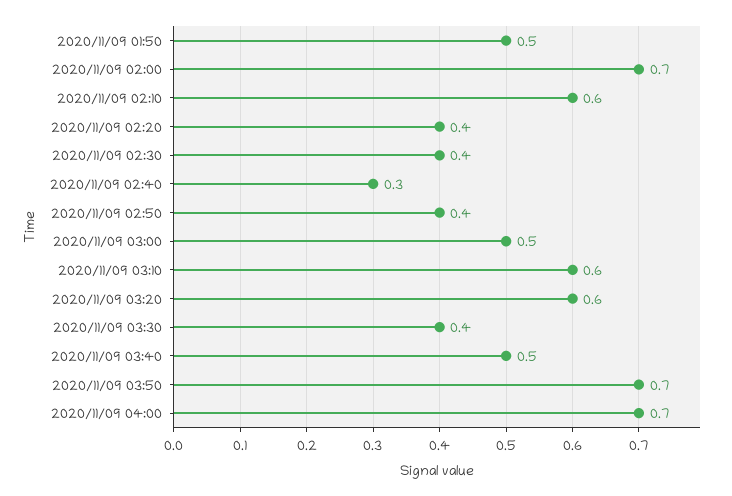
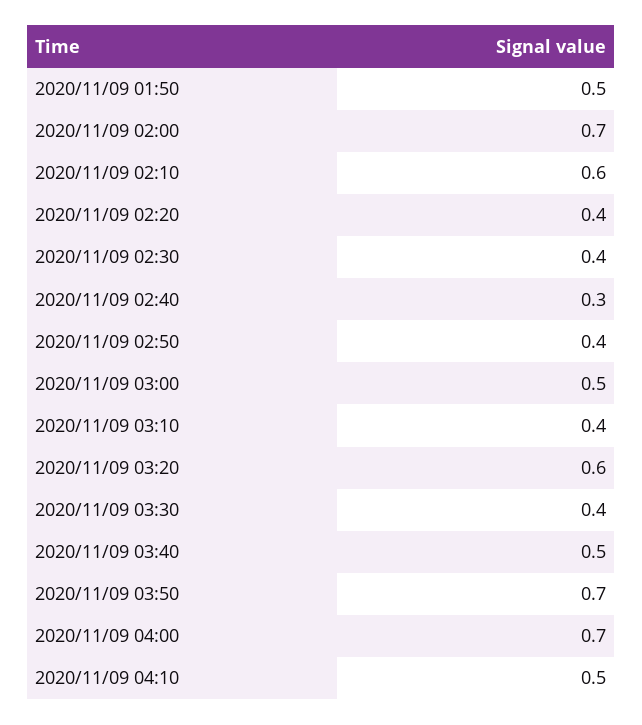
2020/11/09 03:10: 0.6 -> 0.4
2020/11/09 04:10: none -> 0.5

